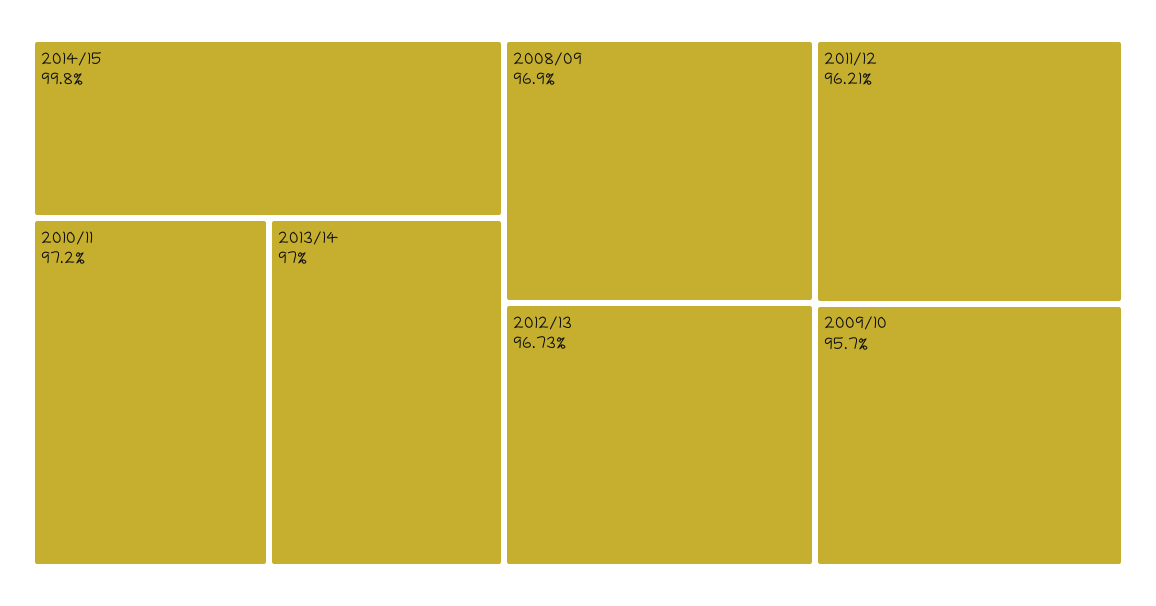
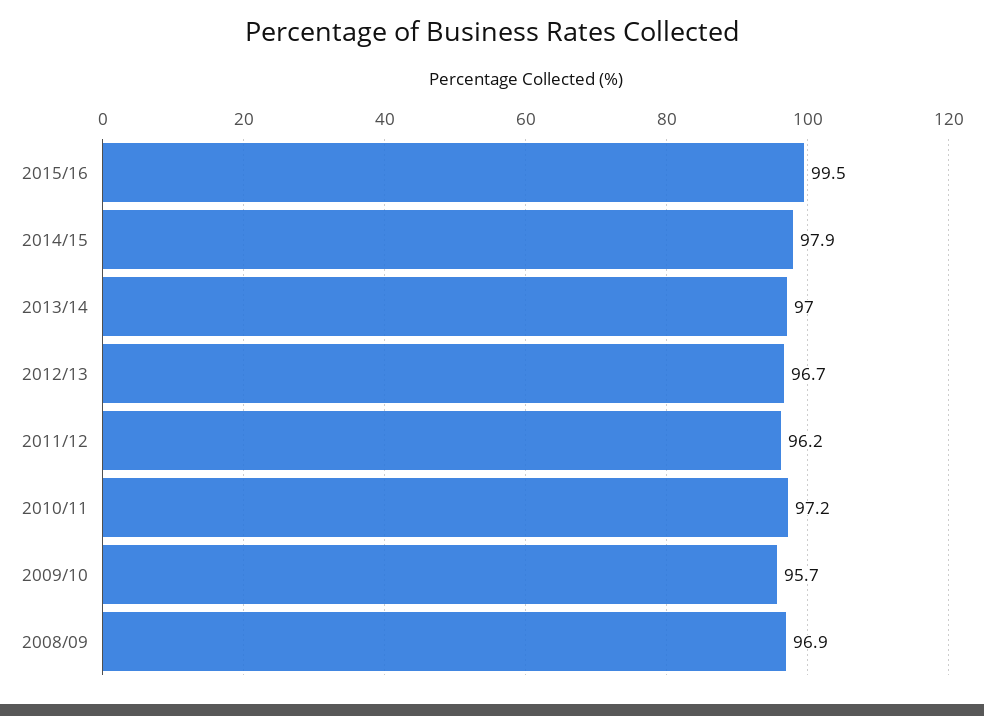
2014/15: 99.8 -> 97.9
2015/16: none -> 99.5

